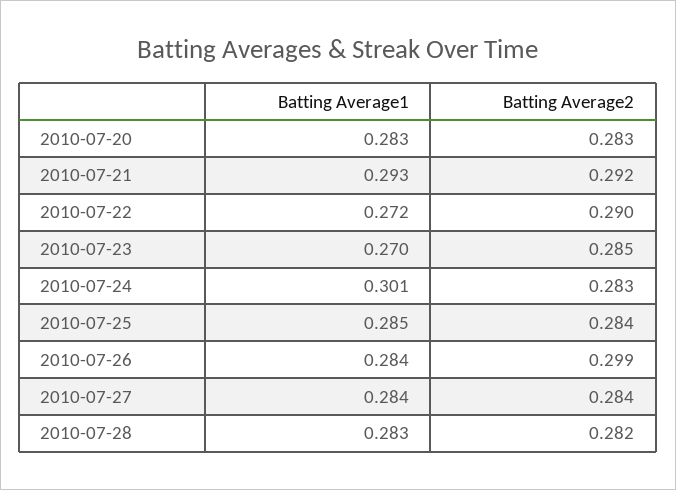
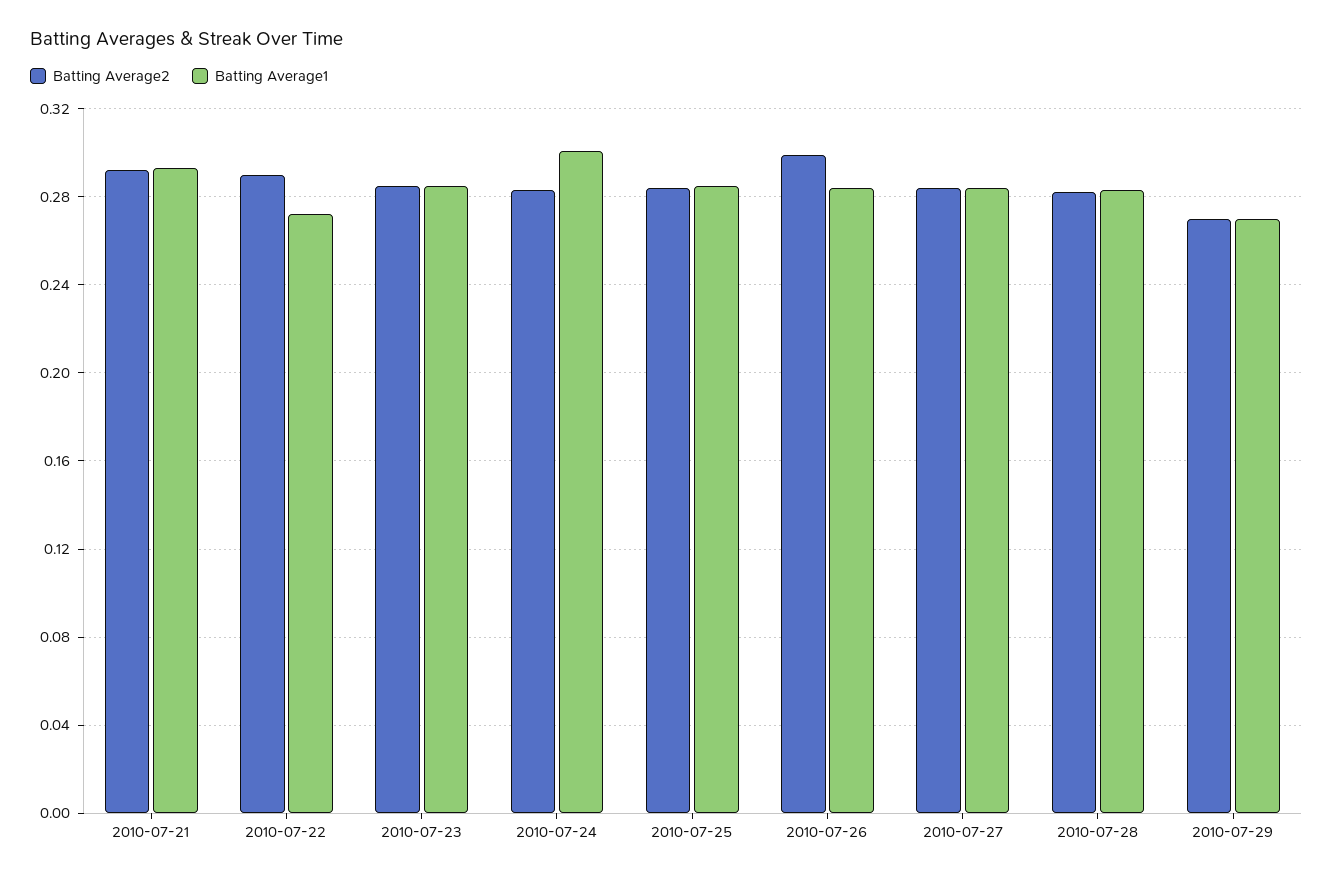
Batting Average1, 2010-07-20: 0.283 -> none
Batting Average2, 2010-07-20: 0.283 -> none
Batting Average1, 2010-07-23: 0.27 -> 0.285
Batting Average2, 2010-07-29: none -> 0.27
Batting Average1, 2010-07-29: none -> 0.27

